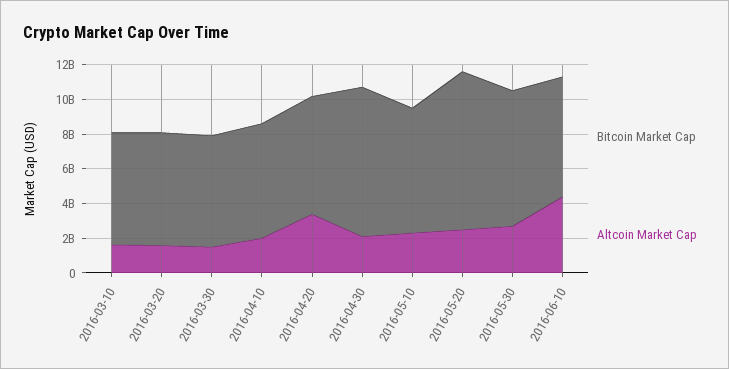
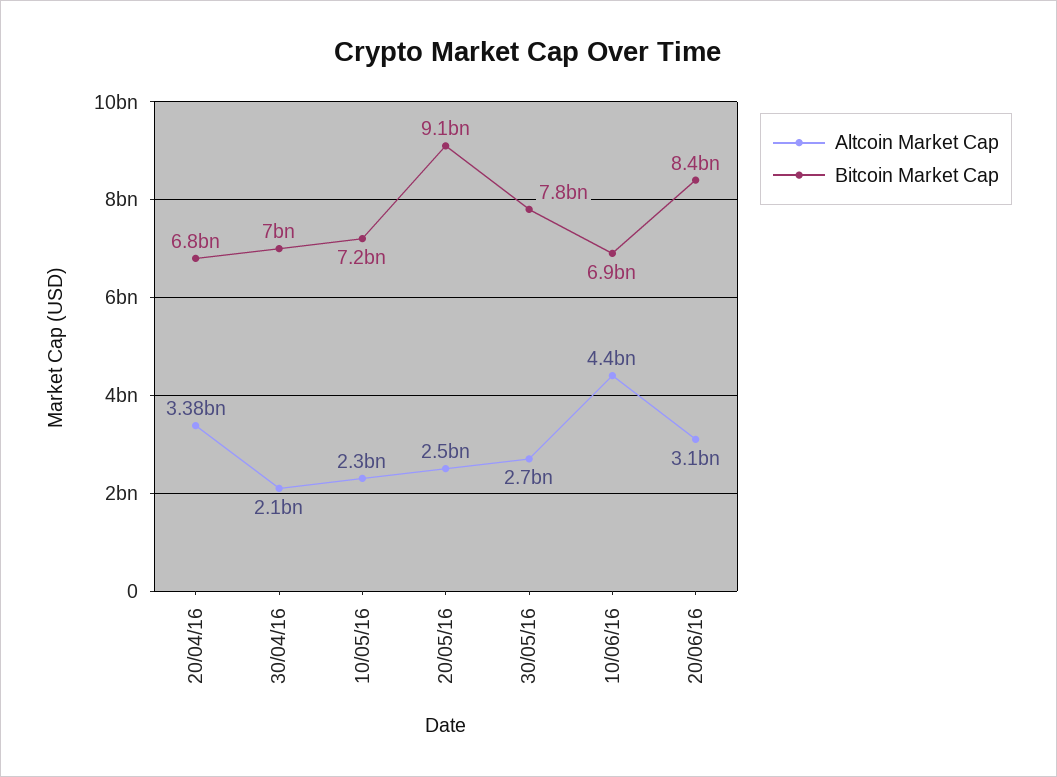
Bitcoin Market Cap, 2016-03-10: 6500000000 -> none
Altcoin Market Cap, 2016-03-10: 1500000000 -> none
Bitcoin Market Cap, 2016-03-20: 6500000000 -> none
Altcoin Market Cap, 2016-03-20: 1500000000 -> none
Bitcoin Market Cap, 2016-03-30: 6500000000 -> none
Altcoin Market Cap, 2016-03-30: 1500000000 -> none
Bitcoin Market Cap, 2016-04-10: 6500000000 -> none
Altcoin Market Cap, 2016-04-10: 2000000000 -> none
Bitcoin Market Cap, 2016-04-30: 8500000000 -> 7000000000
Altcoin Market Cap, 20/06/16: none -> 3100000000
Bitcoin Market Cap, 20/06/16: none -> 8400000000

